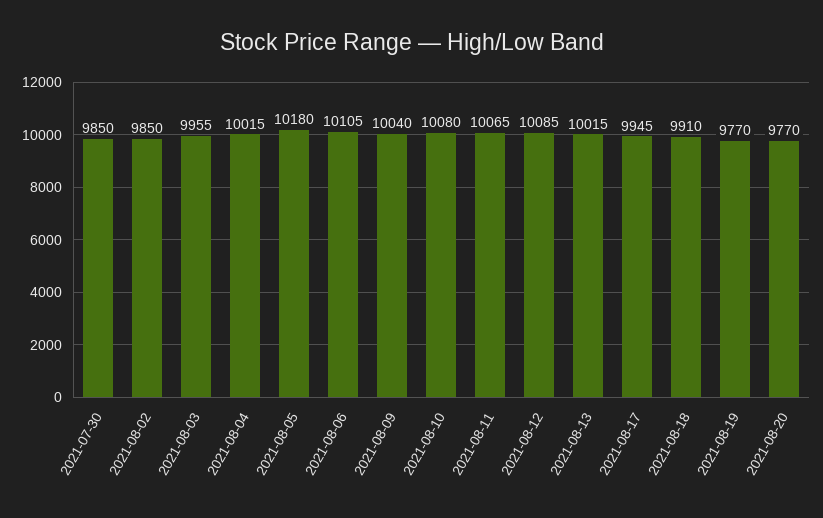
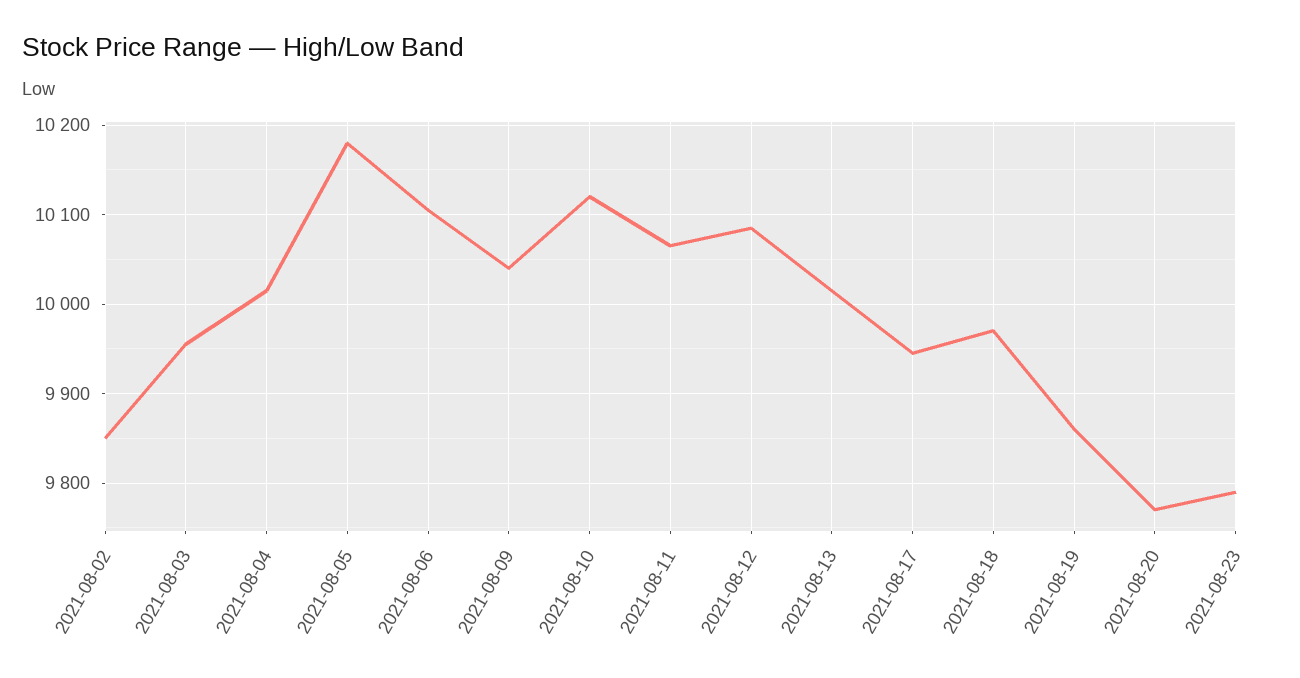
2021-07-30: 9850 -> none
2021-08-10: 10080 -> 10120
2021-08-18: 9910 -> 9970
2021-08-19: 9770 -> 9860
2021-08-23: none -> 9790

